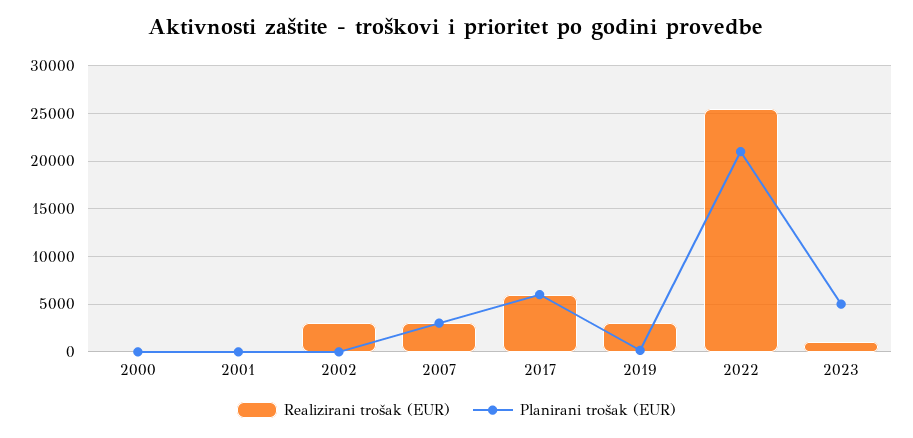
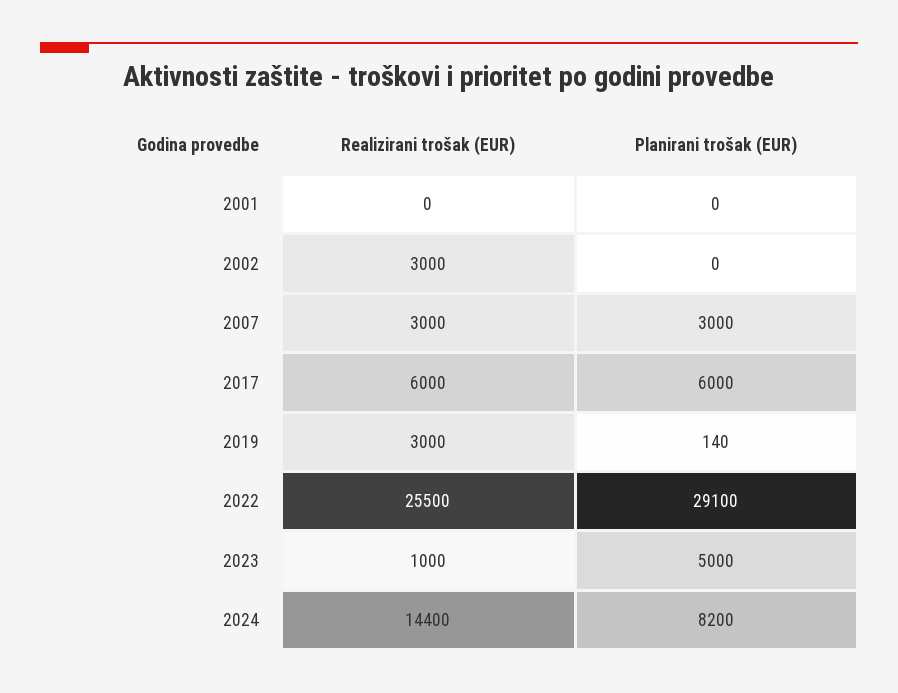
Realizirani trošak (EUR), 2000: 0 -> none
Planirani trošak (EUR), 2000: 0 -> none
Planirani trošak (EUR), 2022: 21000 -> 29100
Realizirani trošak (EUR), 2024: none -> 14400
Planirani trošak (EUR), 2024: none -> 8200

